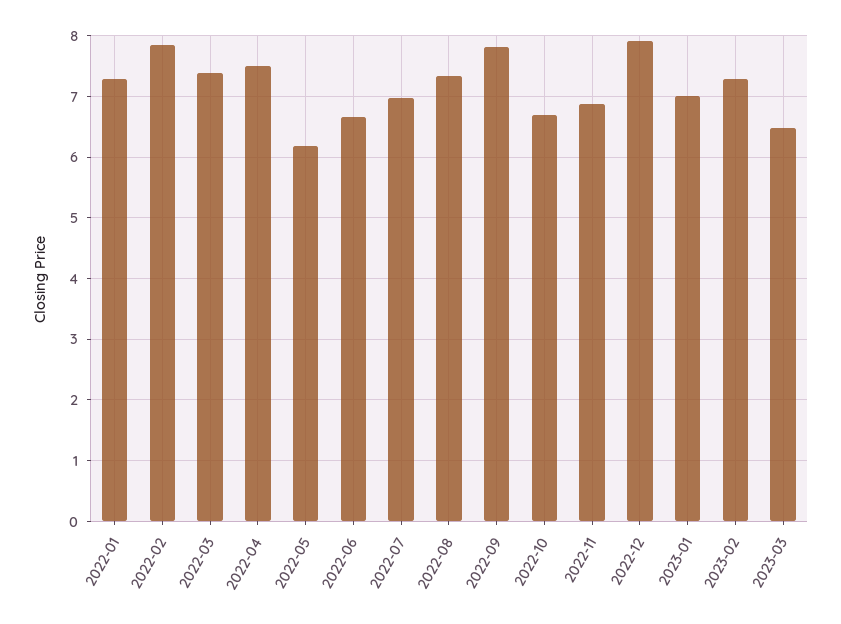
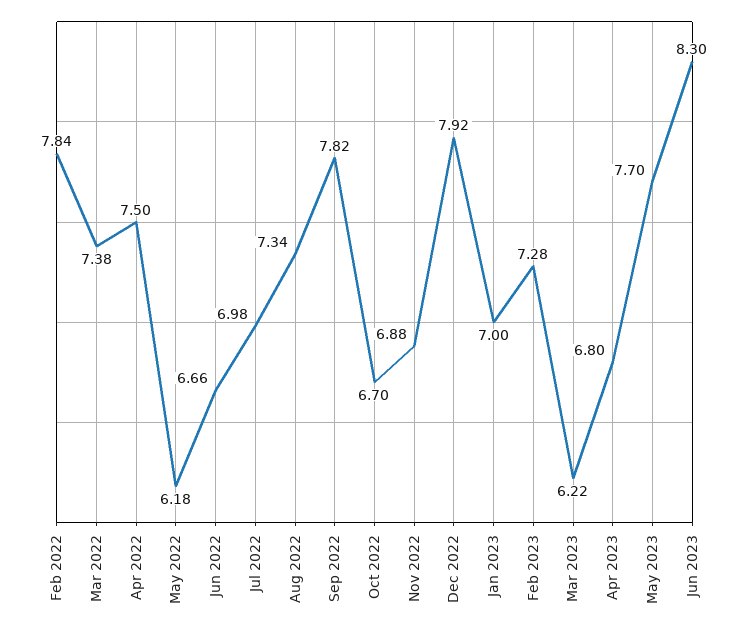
2022-01: 7.3 -> none
2023-03: 6.5 -> 6.22
Apr 2023: none -> 6.8
May 2023: none -> 7.7
Jun 2023: none -> 8.3

